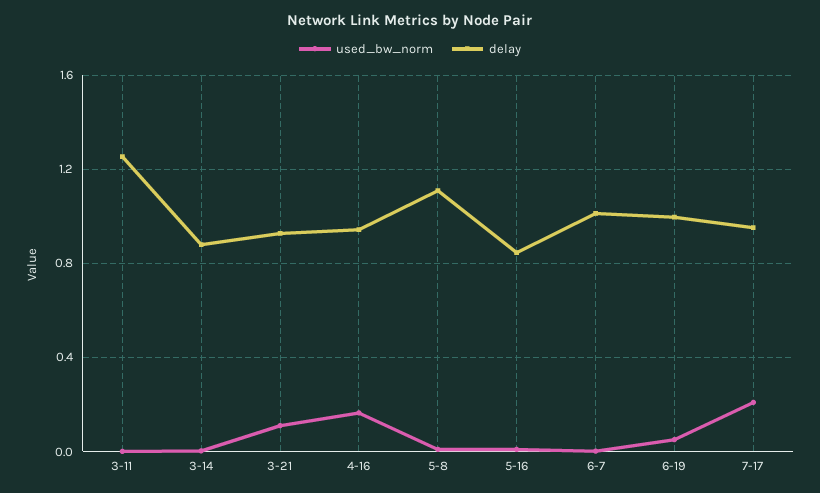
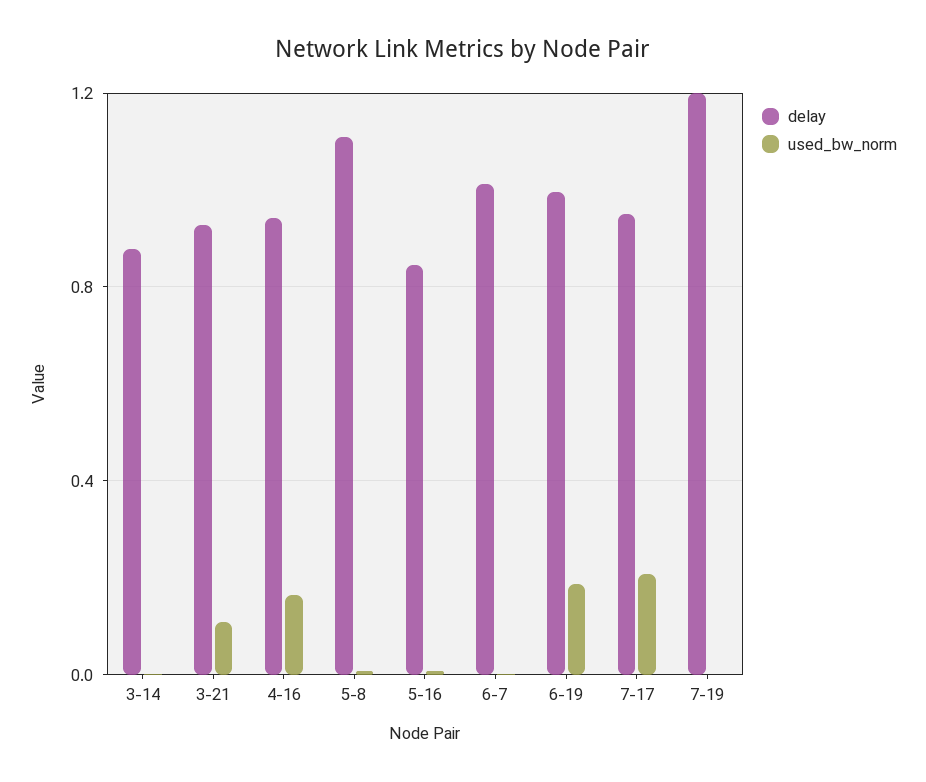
used_bw_norm, 3-11: 0 -> none
delay, 3-11: 1.25 -> none
used_bw_norm, 6-19: 0.05 -> 0.2
delay, 7-19: none -> 1.2
used_bw_norm, 7-19: none -> 0

